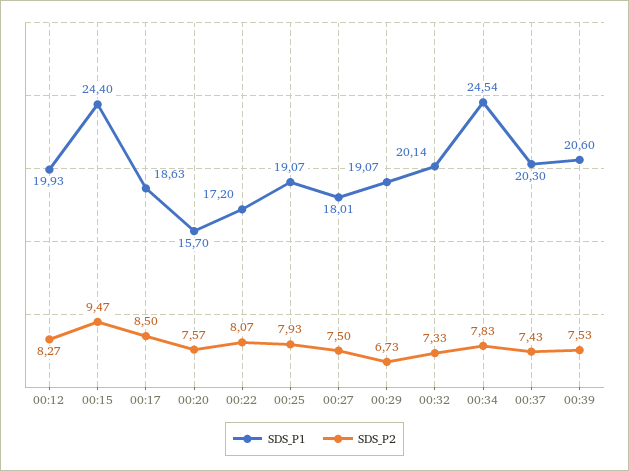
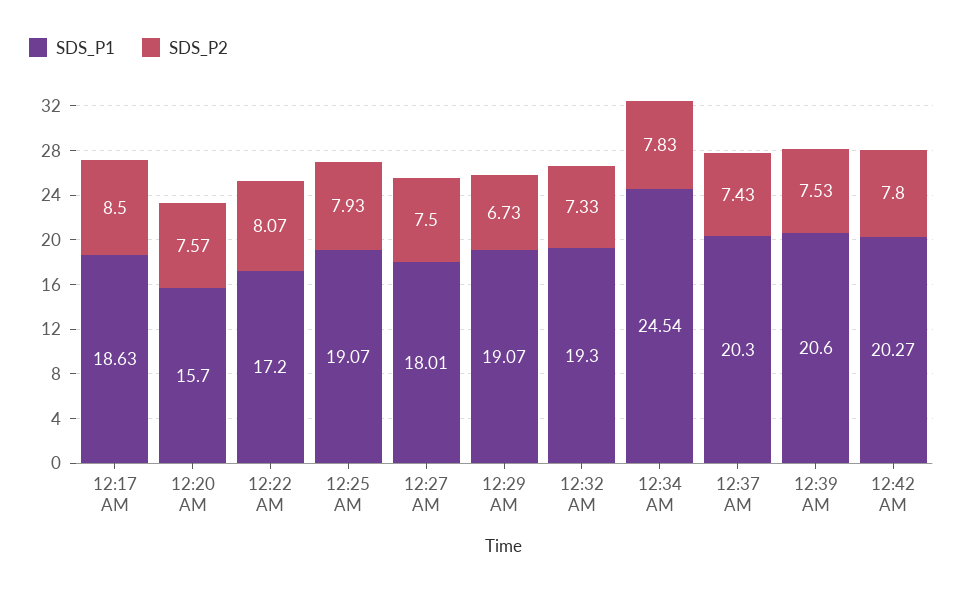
SDS_P1, 00:12: 19.93 -> none
SDS_P2, 00:12: 8.27 -> none
SDS_P1, 00:15: 24.4 -> none
SDS_P2, 00:15: 9.47 -> none
SDS_P1, 00:32: 20.14 -> 19.3
SDS_P1, 12:42 AM: none -> 20.27
SDS_P2, 12:42 AM: none -> 7.8

